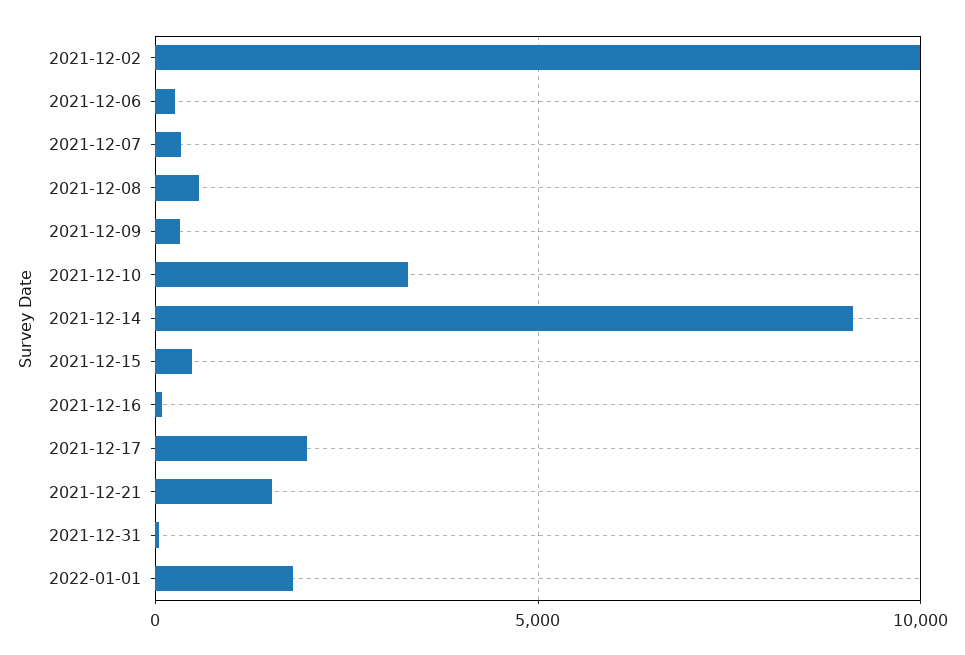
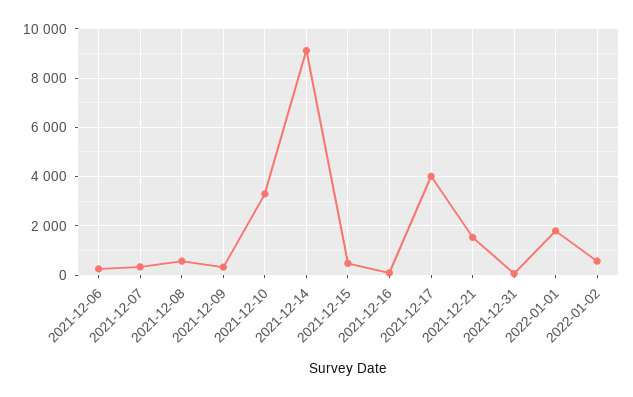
2021-12-02: 10000 -> none
2021-12-17: 2000 -> 4000
2022-01-02: none -> 500

